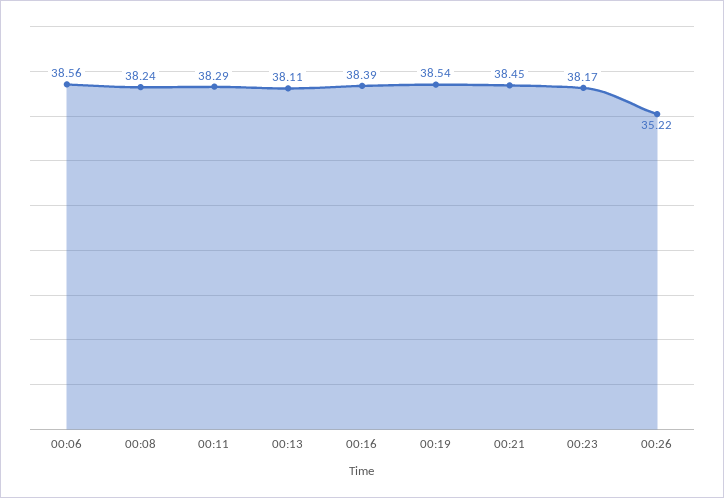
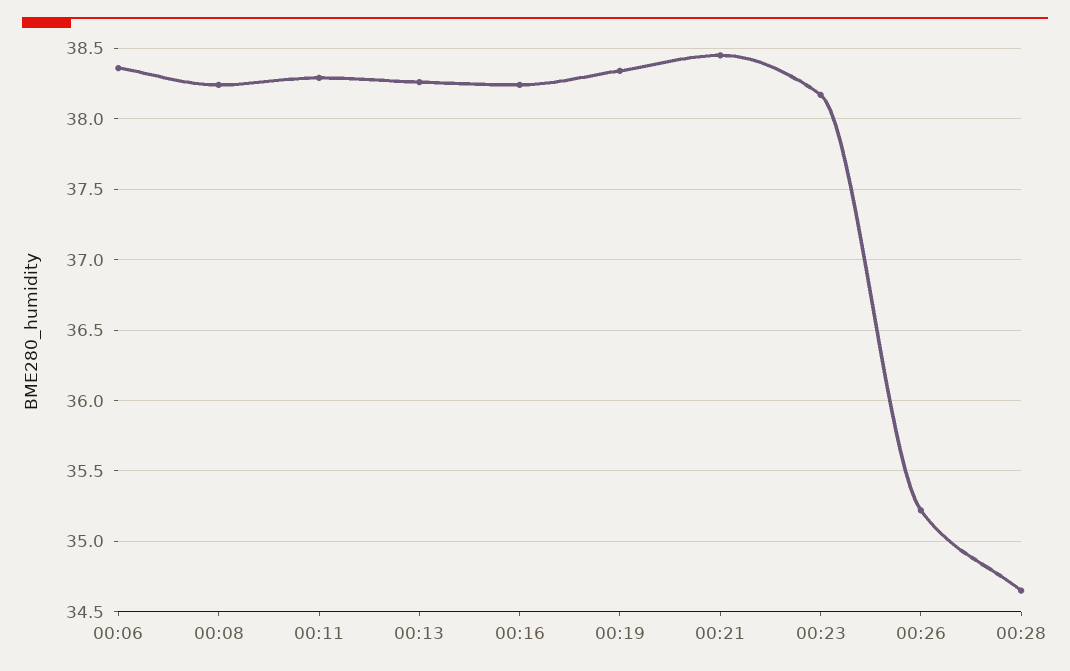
00:06: 38.56 -> 38.35
00:13: 38.11 -> 38.25
00:16: 38.39 -> 38.25
00:19: 38.54 -> 38.35
00:28: none -> 34.65

